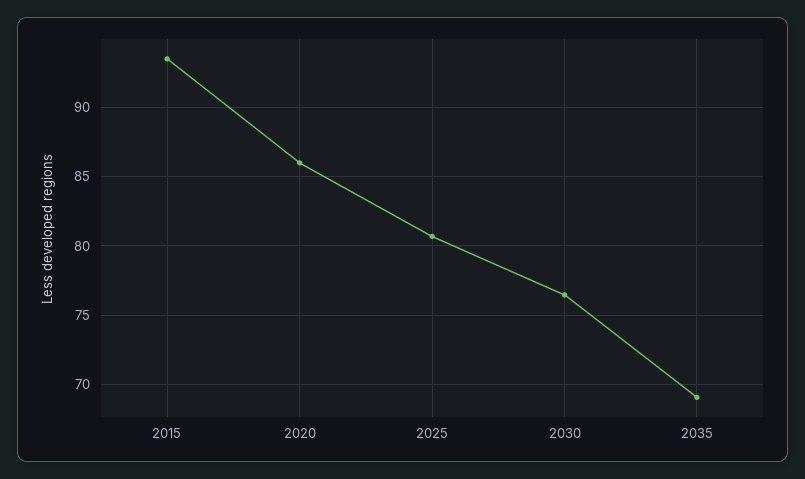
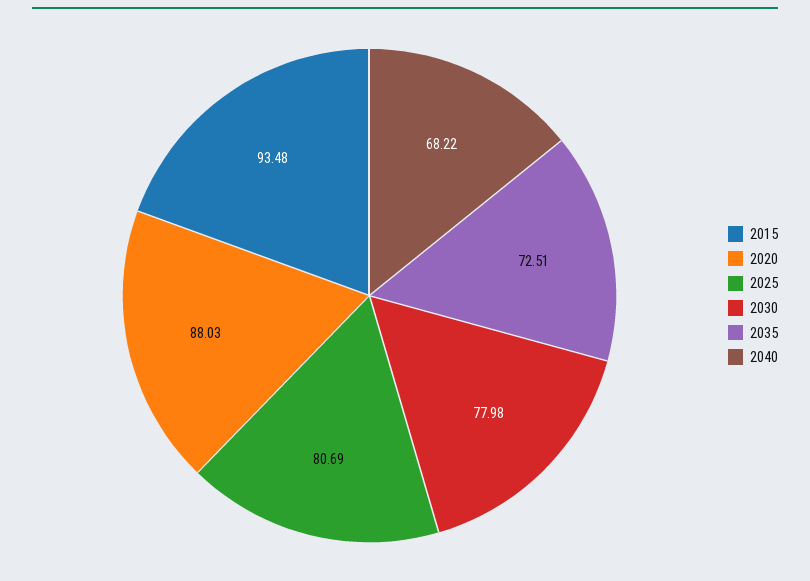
2020: 86 -> 88.03
2030: 76.5 -> 77.98
2035: 69 -> 72.51
2040: none -> 68.22

